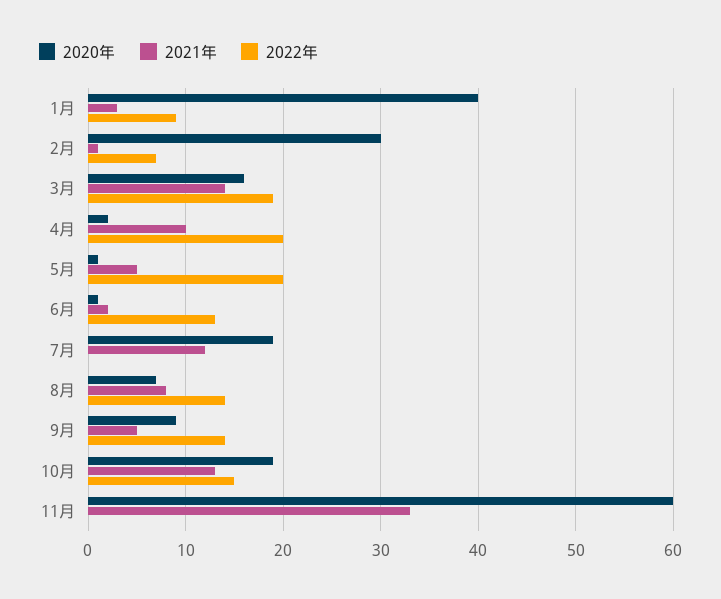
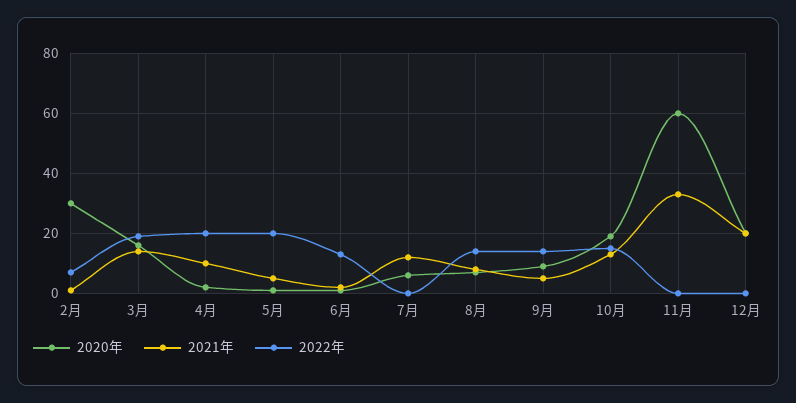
2020年, 1月: 40 -> none
2021年, 1月: 3 -> none
2022年, 1月: 9 -> none
2020年, 7月: 19 -> 5
2020年, 12月: none -> 20
2021年, 12月: none -> 20
2022年, 12月: none -> 0

